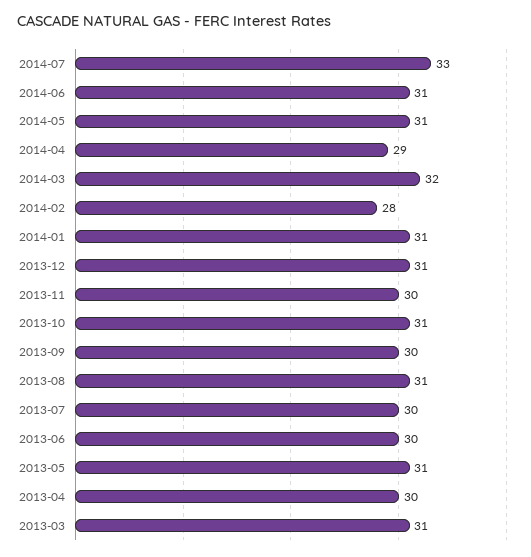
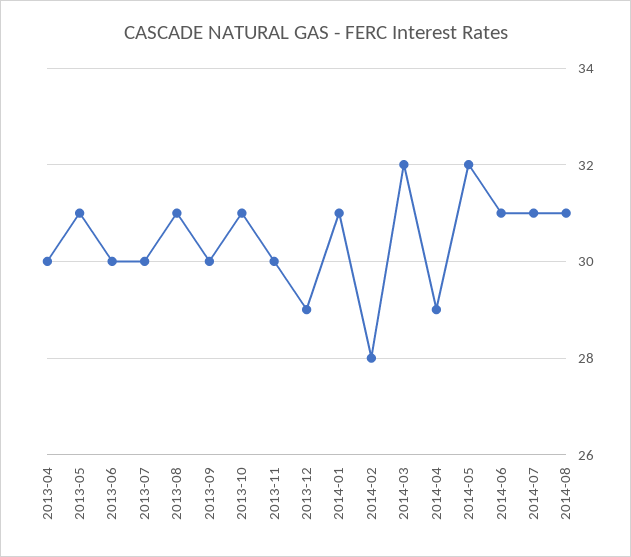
2014-07: 33 -> 31
2014-05: 31 -> 32
2013-12: 31 -> 29
2013-03: 31 -> none
2014-08: none -> 31

